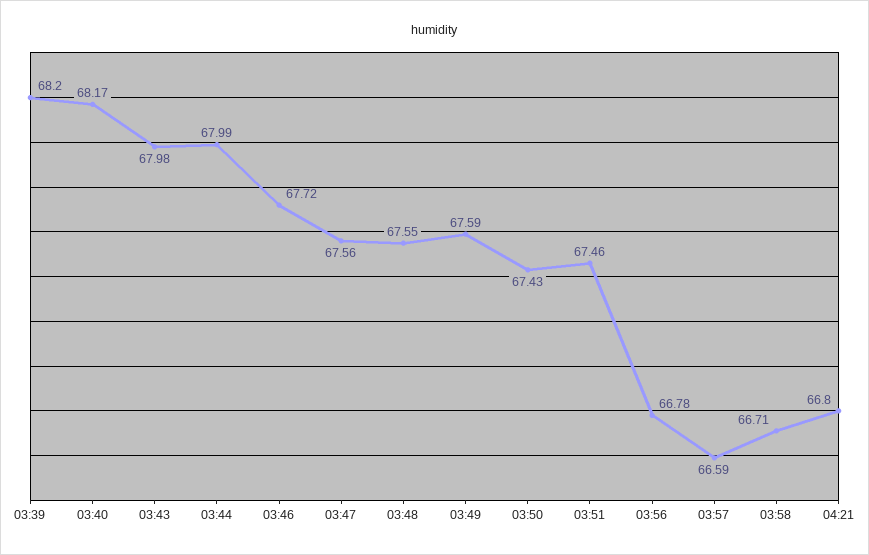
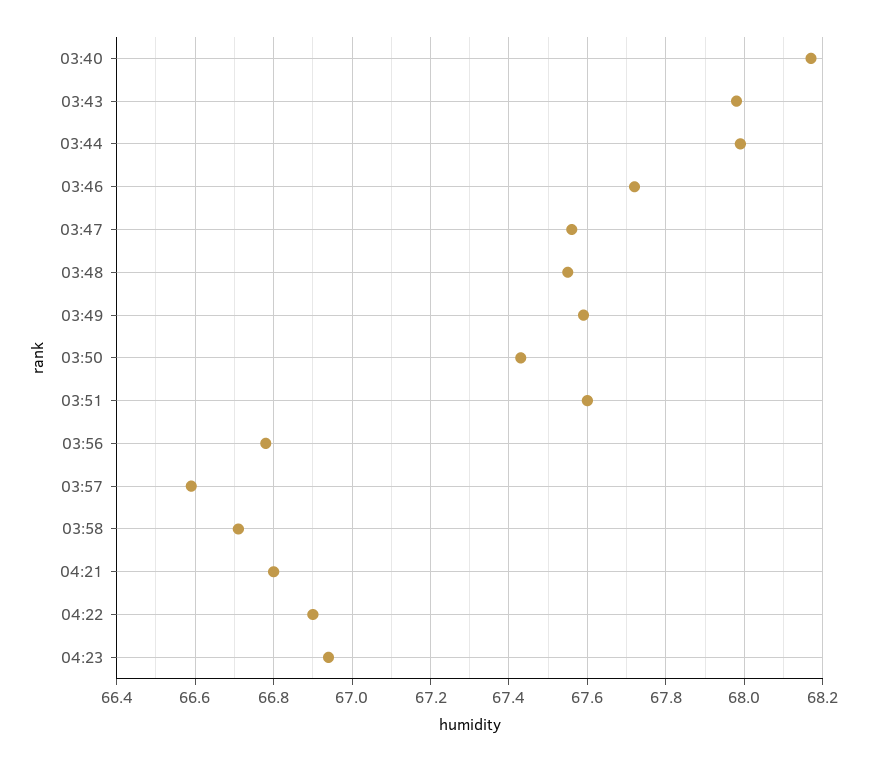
03:39: 68.2 -> none
03:51: 67.46 -> 67.6
04:22: none -> 66.9
04:23: none -> 66.95

